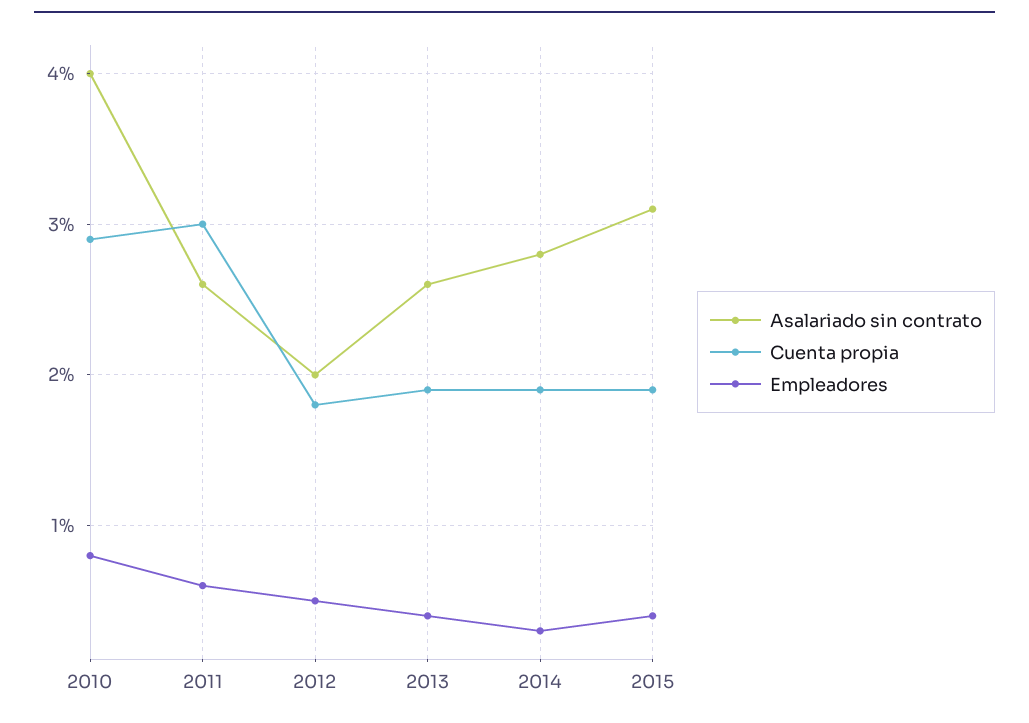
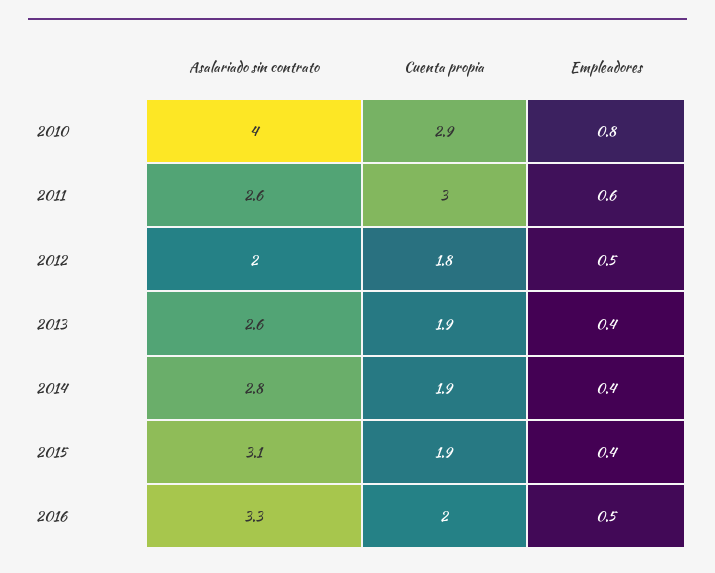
Empleadores, 2014: 0.3 -> 0.4
Asalariado sin contrato, 2016: none -> 3.3
Cuenta propia, 2016: none -> 2
Empleadores, 2016: none -> 0.5

